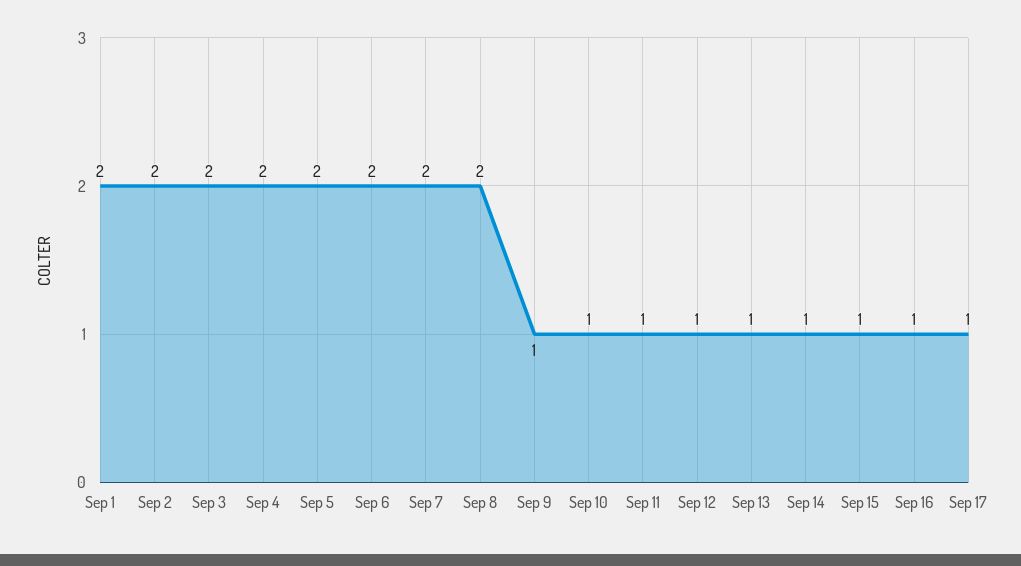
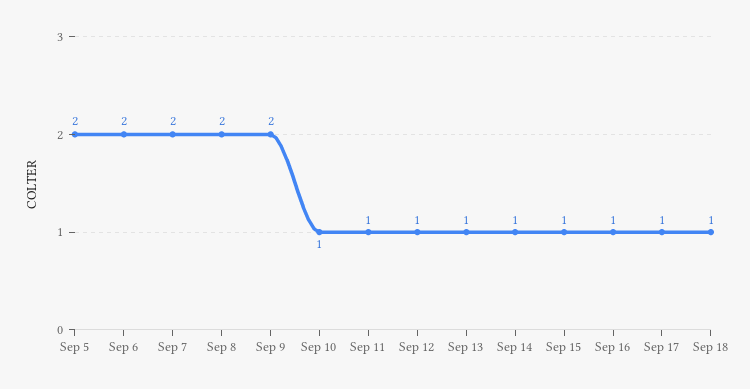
Sep 1: 2 -> none
Sep 2: 2 -> none
Sep 3: 2 -> none
Sep 4: 2 -> none
Sep 9: 1 -> 2
Sep 18: none -> 1

